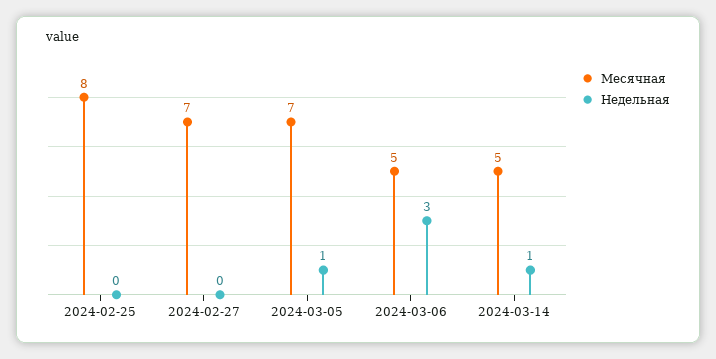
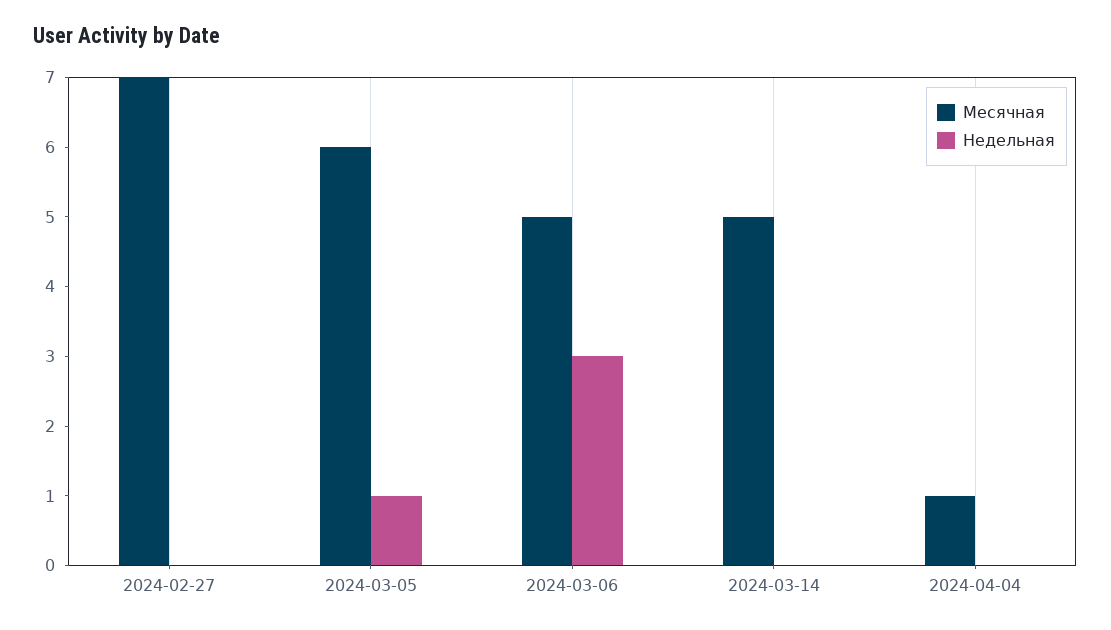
Месячная, 2024-02-25: 8 -> none
Недельная, 2024-02-25: 0 -> none
Месячная, 2024-03-05: 7 -> 6
Недельная, 2024-03-14: 1 -> 0
Месячная, 2024-04-04: none -> 1
Недельная, 2024-04-04: none -> 0

